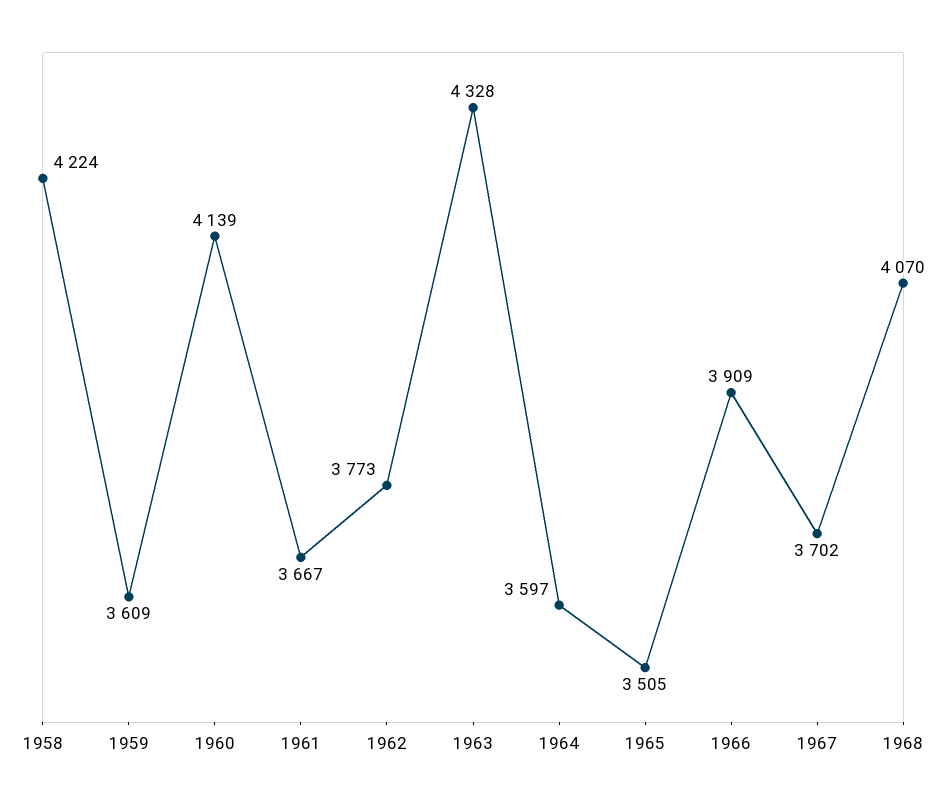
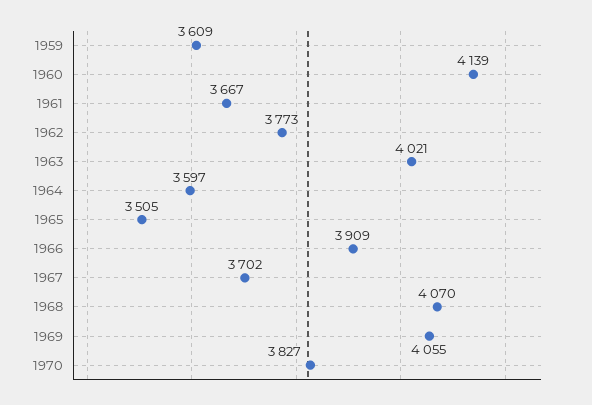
1958: 4224 -> none
1963: 4328 -> 4021
1969: none -> 4055
1970: none -> 3827

